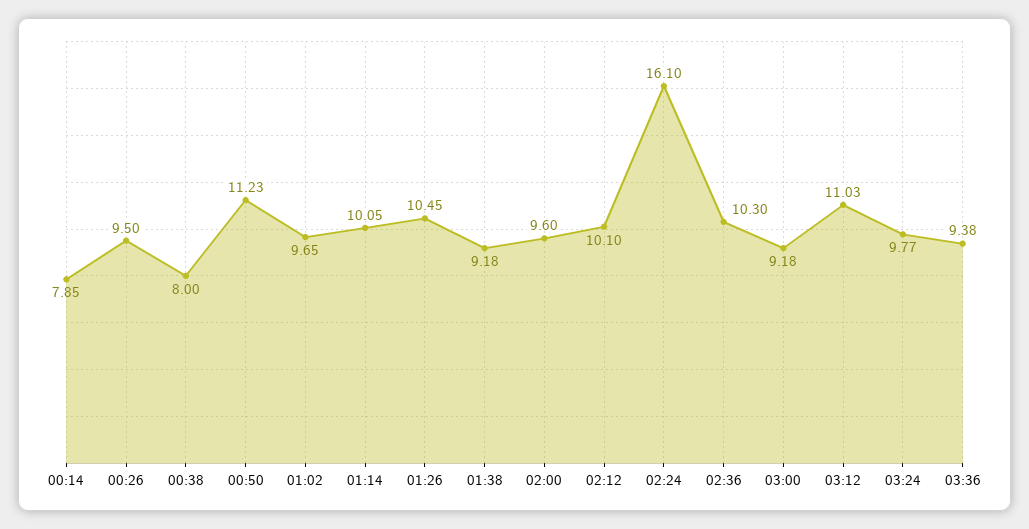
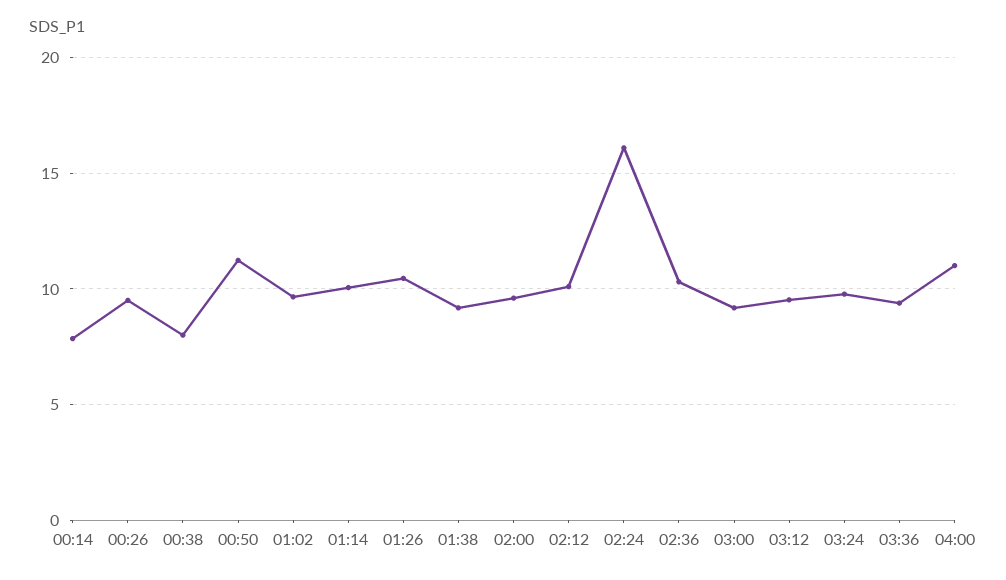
03:12: 11.03 -> 9.5
04:00: none -> 11

